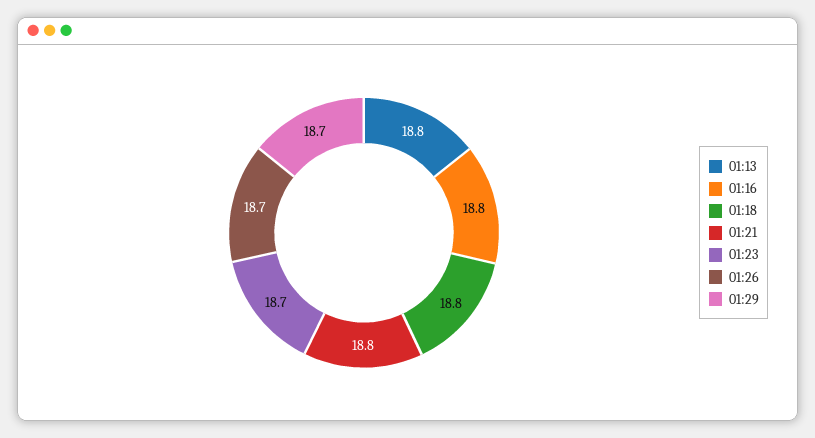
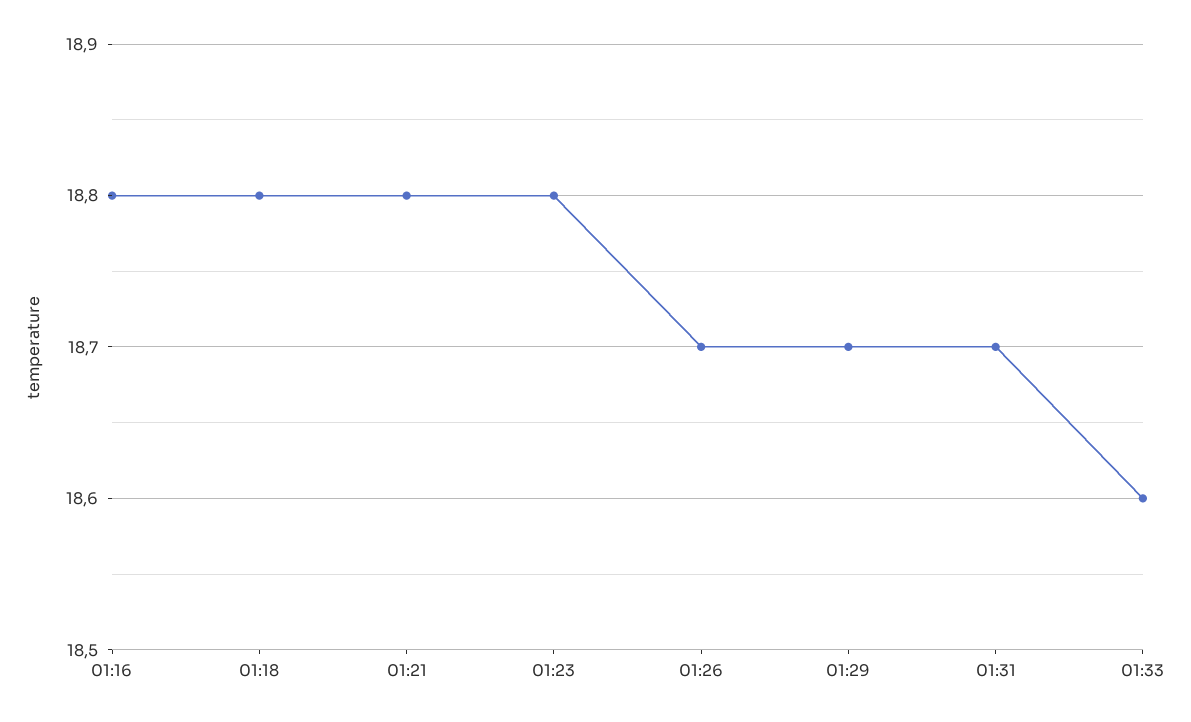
01:13: 18.8 -> none
01:23: 18.7 -> 18.8
01:31: none -> 18.7
01:33: none -> 18.6

